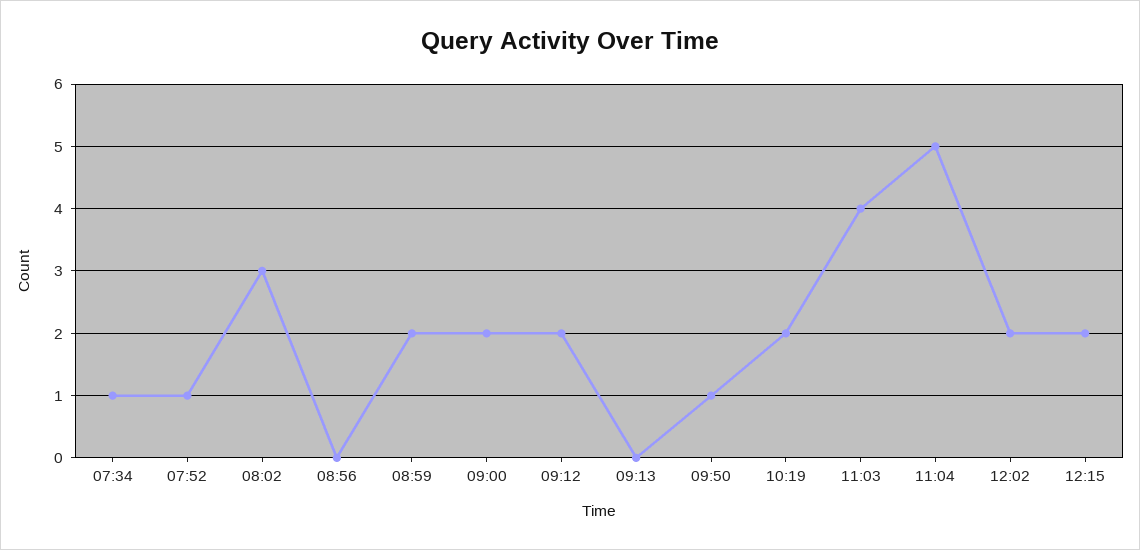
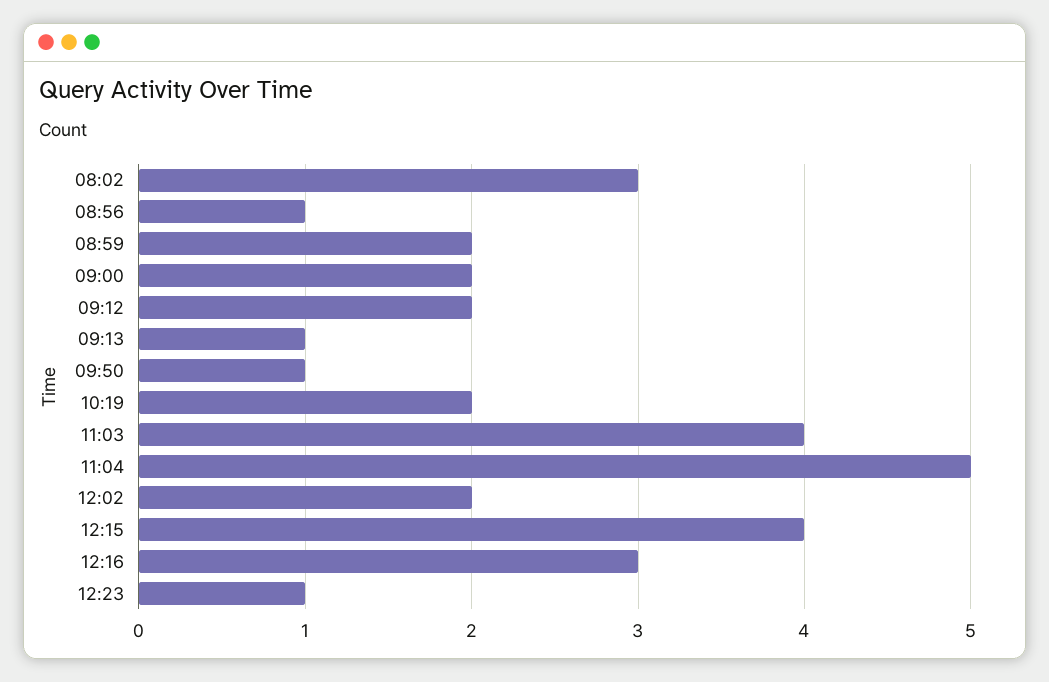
07:34: 1 -> none
07:52: 1 -> none
08:56: 0 -> 1
09:13: 0 -> 1
12:15: 2 -> 4
12:16: none -> 3
12:23: none -> 1

